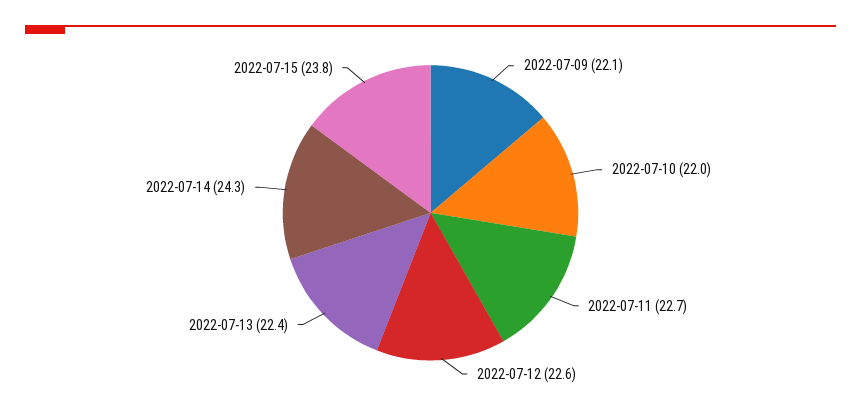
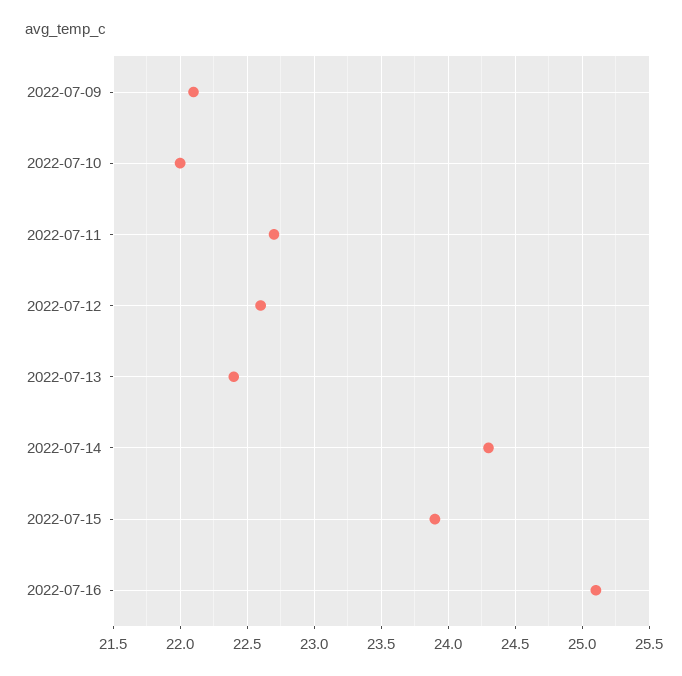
2022-07-15: 23.8 -> 23.9
2022-07-16: none -> 25.1

